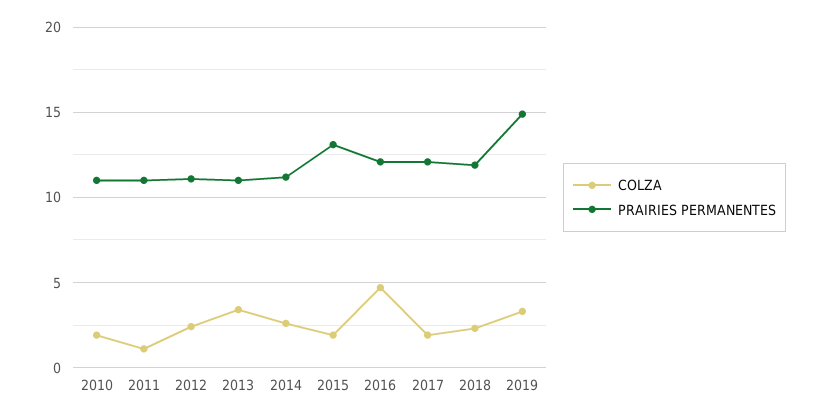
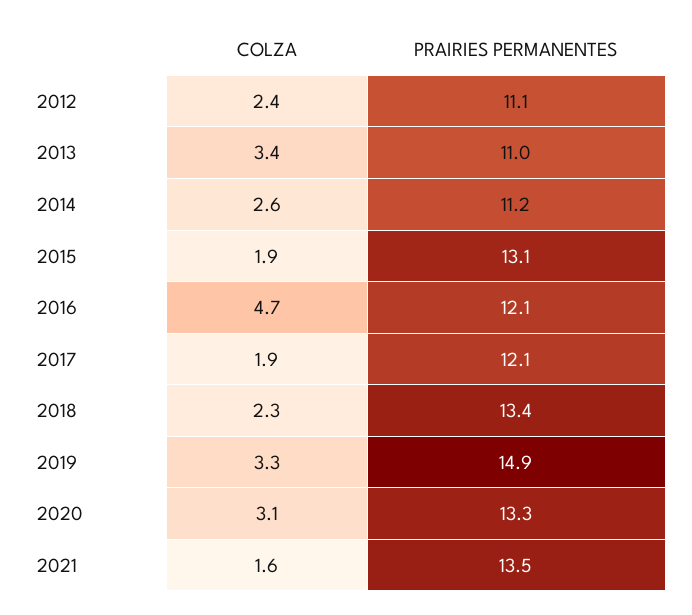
COLZA, 2010: 2 -> none
PRAIRIES PERMANENTES, 2010: 11 -> none
COLZA, 2011: 1 -> none
PRAIRIES PERMANENTES, 2011: 11 -> none
PRAIRIES PERMANENTES, 2018: 12 -> 13.4
COLZA, 2020: none -> 3.1
PRAIRIES PERMANENTES, 2020: none -> 13.3
COLZA, 2021: none -> 1.6
PRAIRIES PERMANENTES, 2021: none -> 13.5

